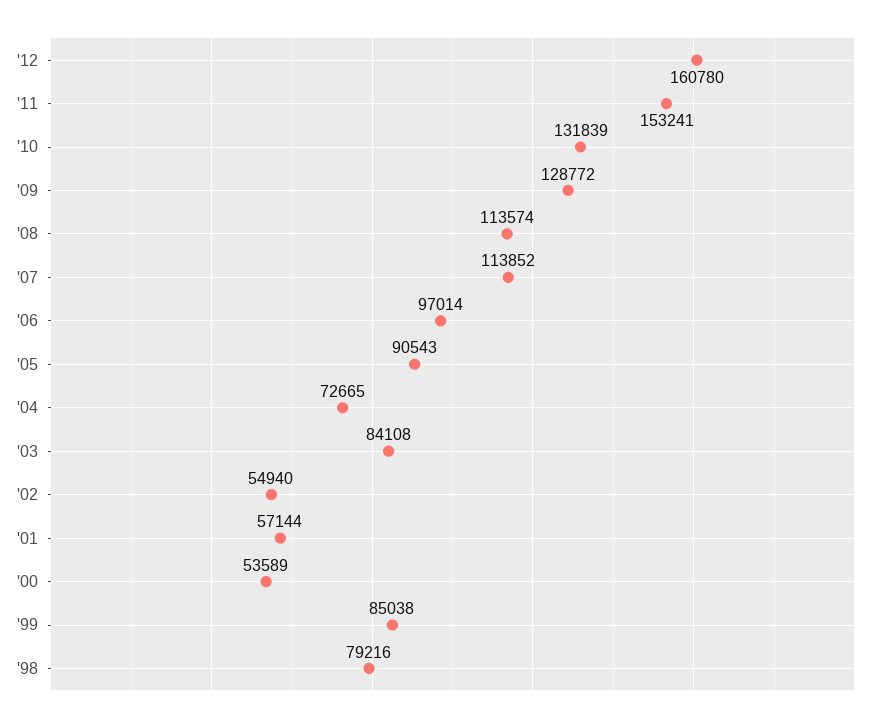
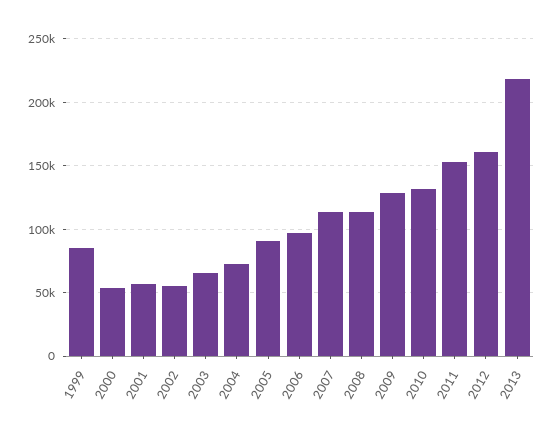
'03: 84108 -> 65000
'98: 79216 -> none
2013: none -> 220000

